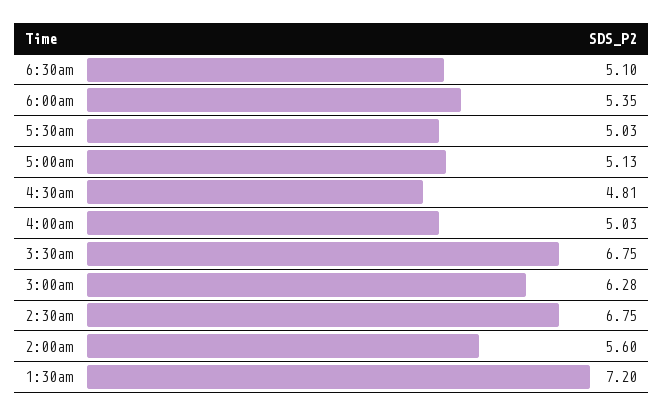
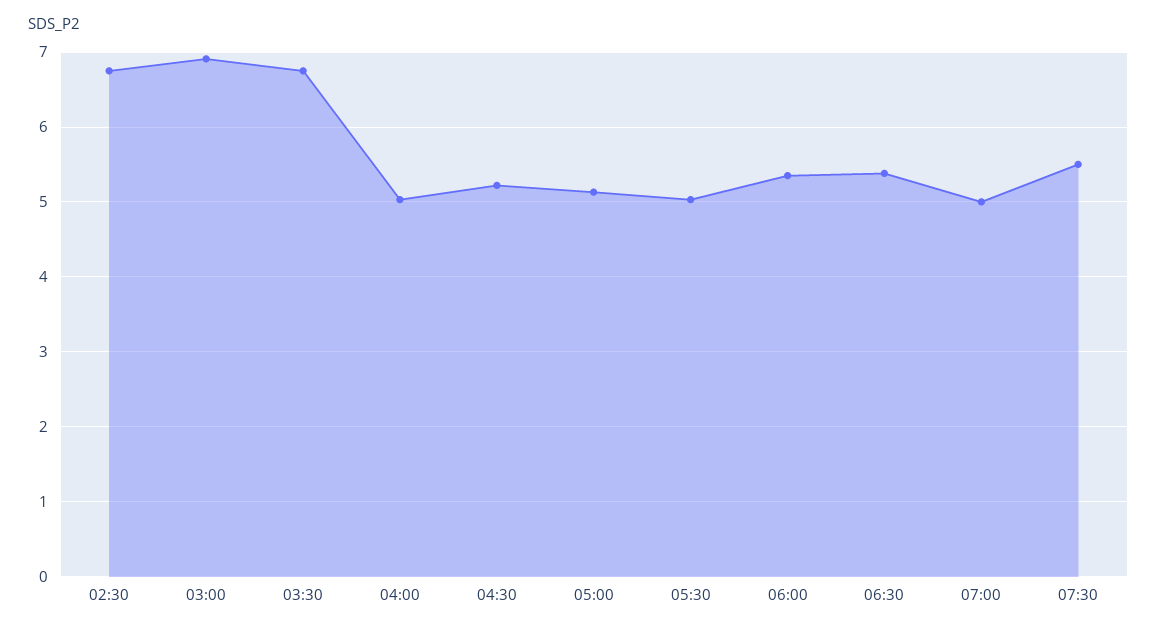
6:30am: 5.1 -> 5.4
4:30am: 4.81 -> 5.2
3:00am: 6.28 -> 6.9
2:00am: 5.6 -> none
1:30am: 7.2 -> none
07:00: none -> 5
07:30: none -> 5.5

